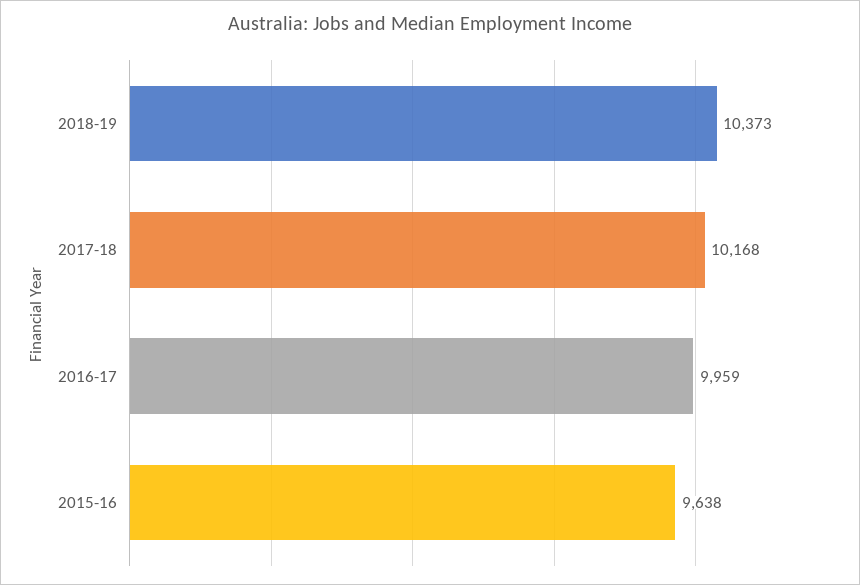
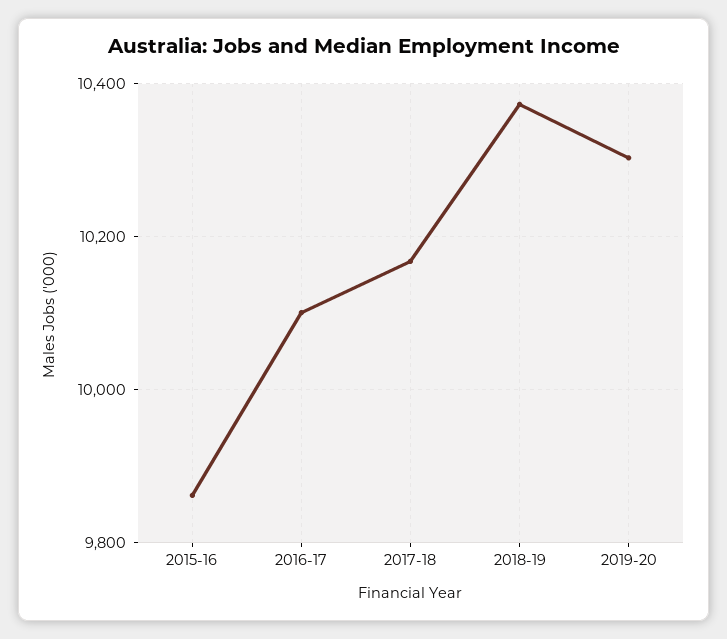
2016-17: 9959 -> 10100
2015-16: 9638 -> 9860
2019-20: none -> 10300

